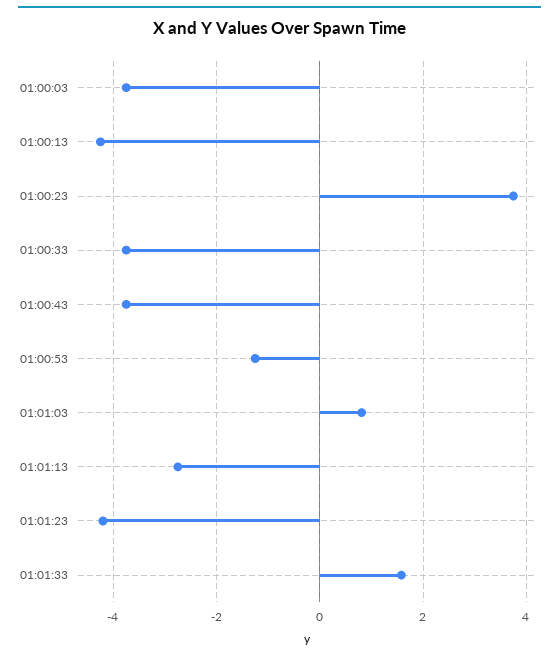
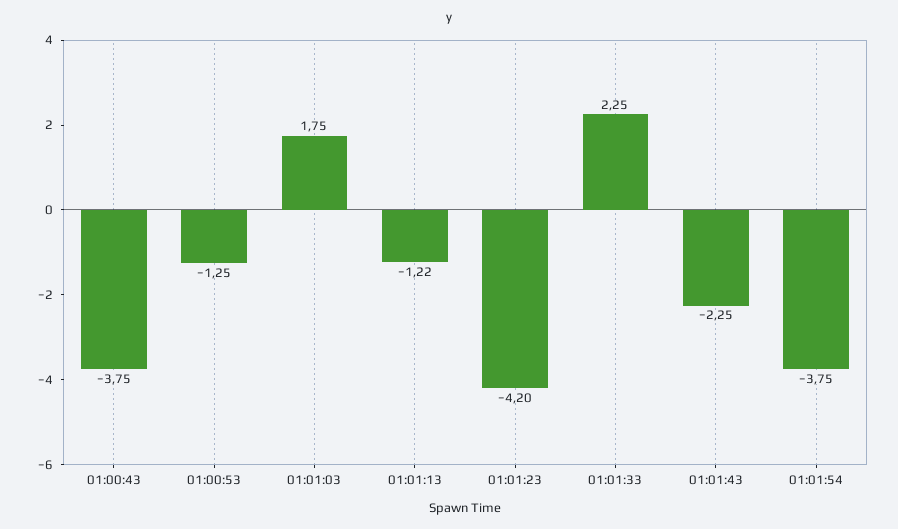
01:00:03: -3.8 -> none
01:00:13: -4.2 -> none
01:00:23: 3.8 -> none
01:00:33: -3.8 -> none
01:01:03: 0.8 -> 1.75
01:01:13: -2.8 -> -1.22
01:01:33: 1.6 -> 2.25
01:01:43: none -> -2.25
01:01:54: none -> -3.75

